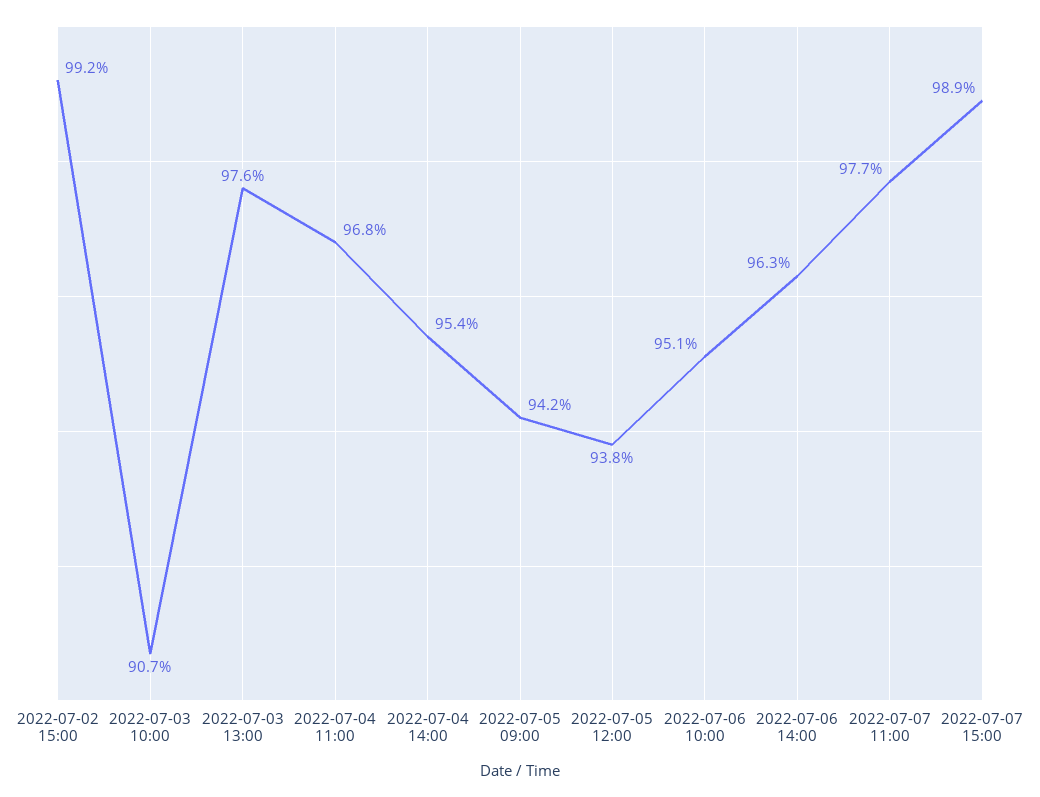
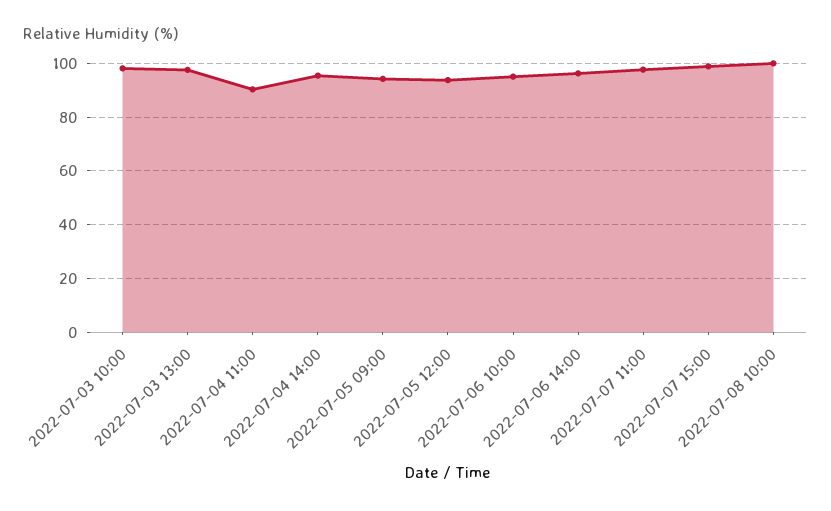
2022-07-02 15:00: 99.2 -> none
2022-07-03 10:00: 90.7 -> 97.5
2022-07-04 11:00: 96.8 -> 90
2022-07-08 10:00: none -> 100

